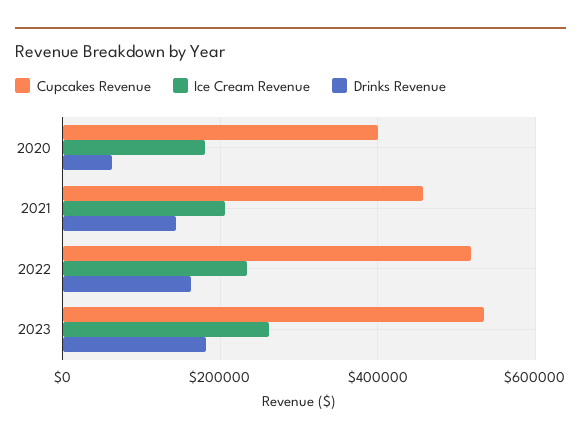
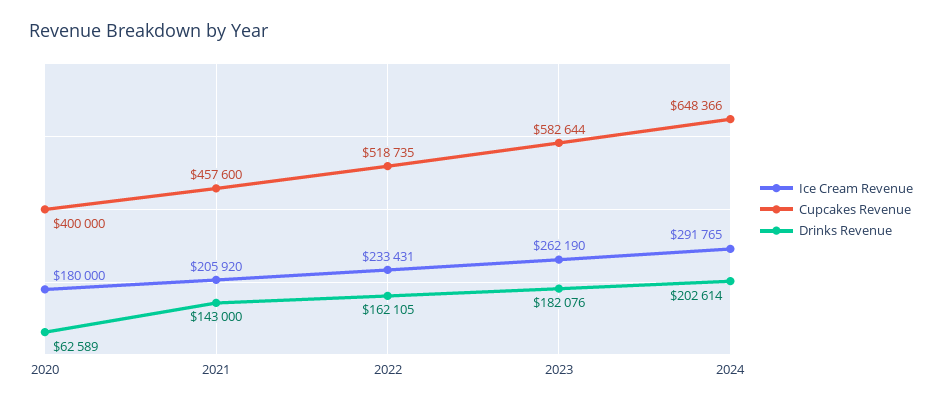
Cupcakes Revenue, 2023: 540000 -> 582644
Ice Cream Revenue, 2024: none -> 291765
Cupcakes Revenue, 2024: none -> 648366
Drinks Revenue, 2024: none -> 202614

